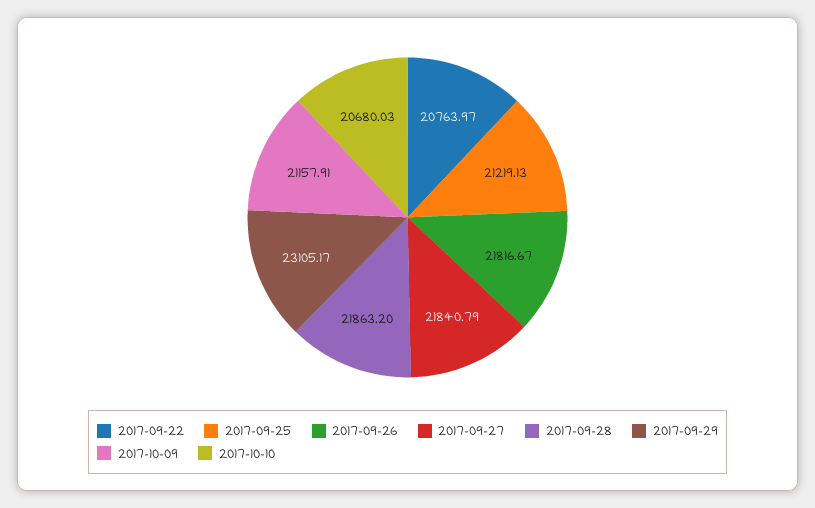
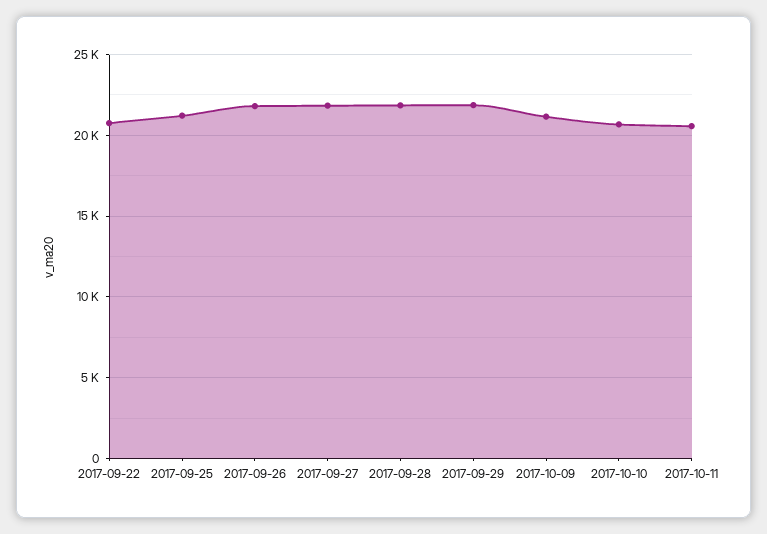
2017-09-29: 23105.17 -> 22000
2017-10-11: none -> 20500

